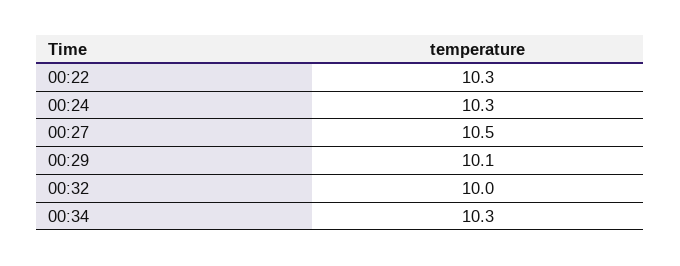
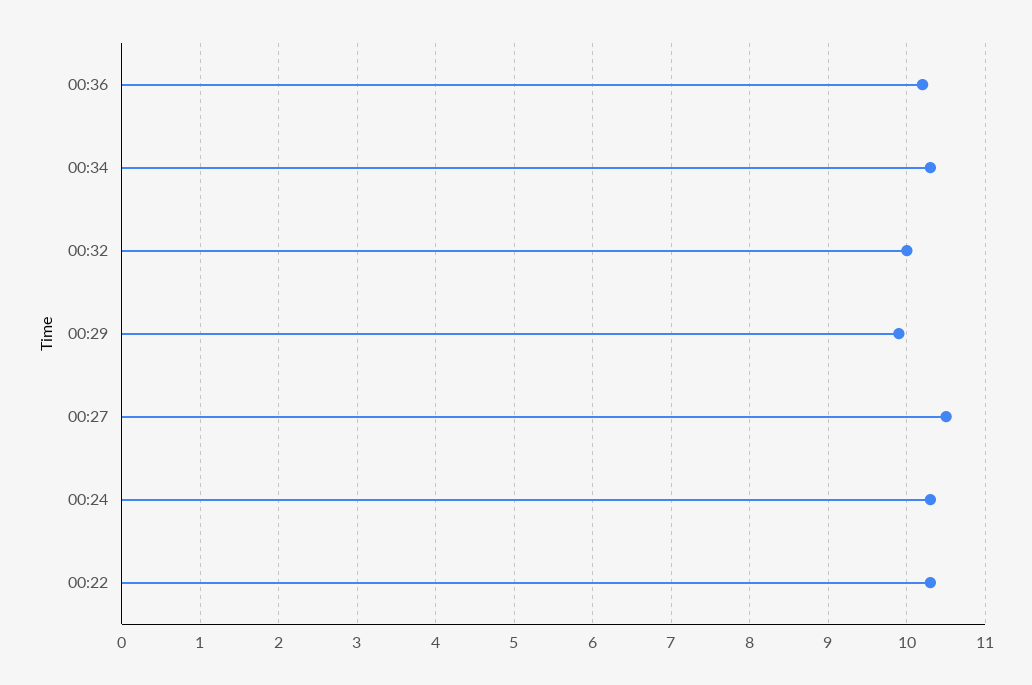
00:29: 10.1 -> 9.9
00:36: none -> 10.2

